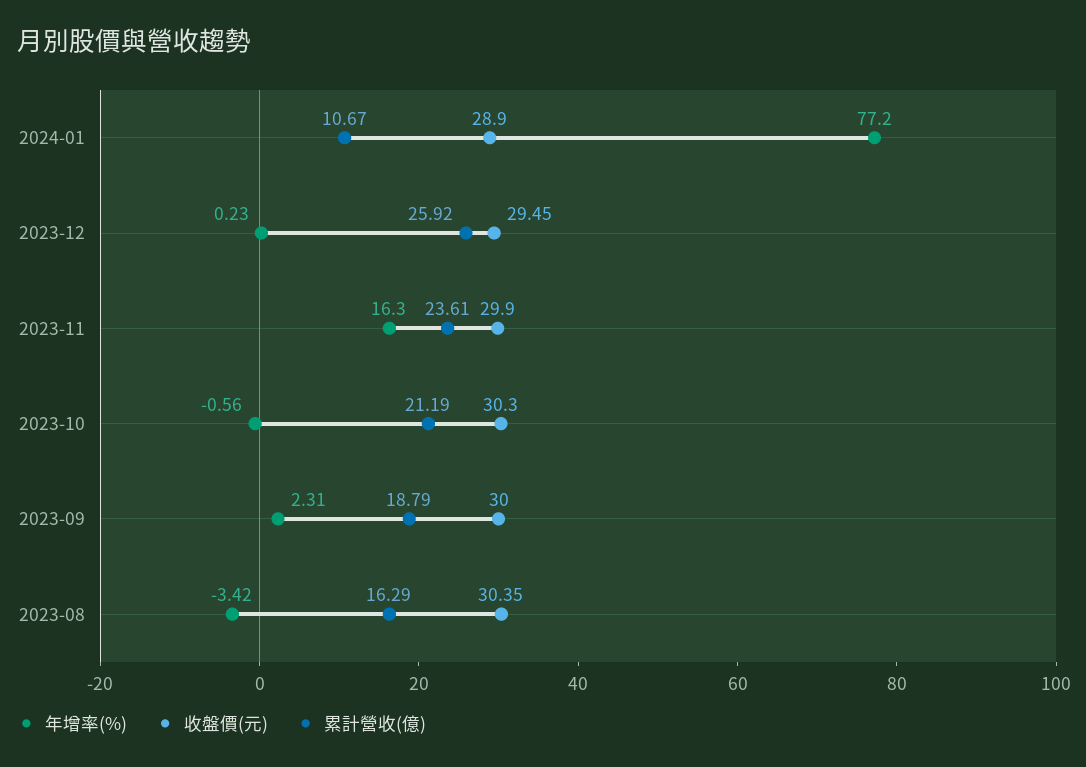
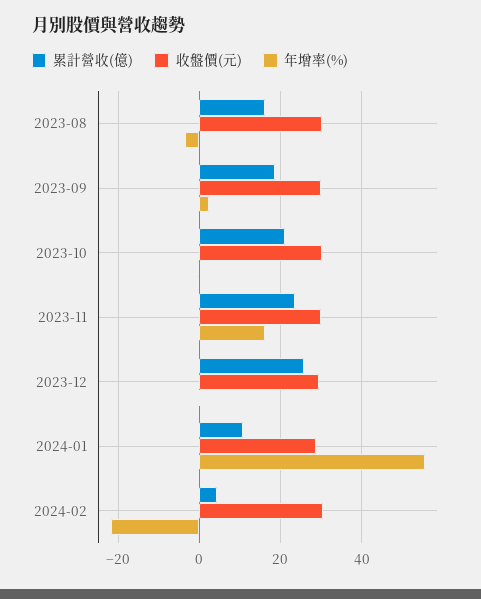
年增率(%), 2024-01: 77.2 -> 56
累計營收(億), 2024-02: none -> 4
收盤價(元), 2024-02: none -> 30
年增率(%), 2024-02: none -> -22

